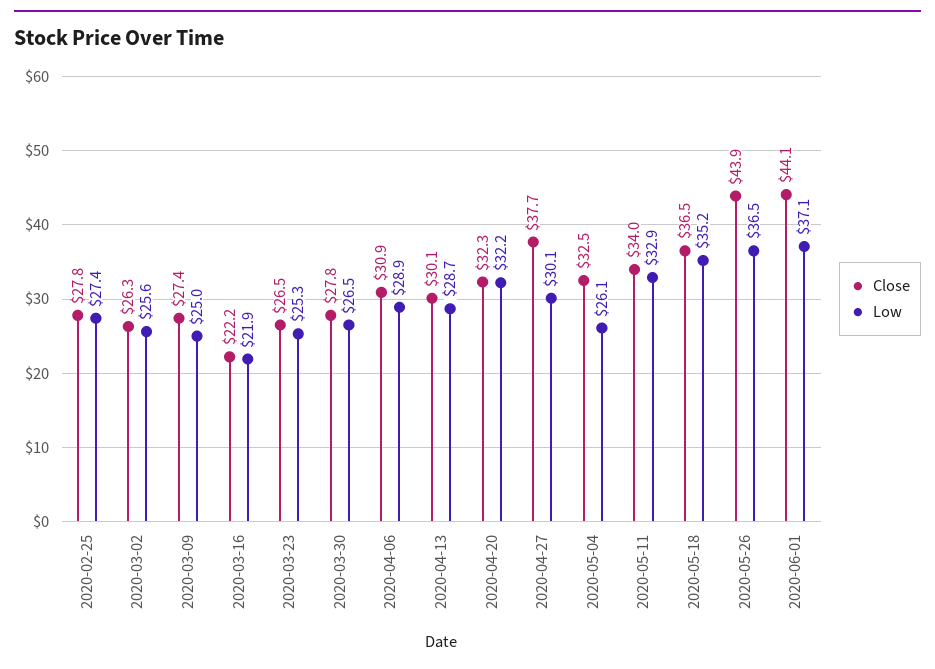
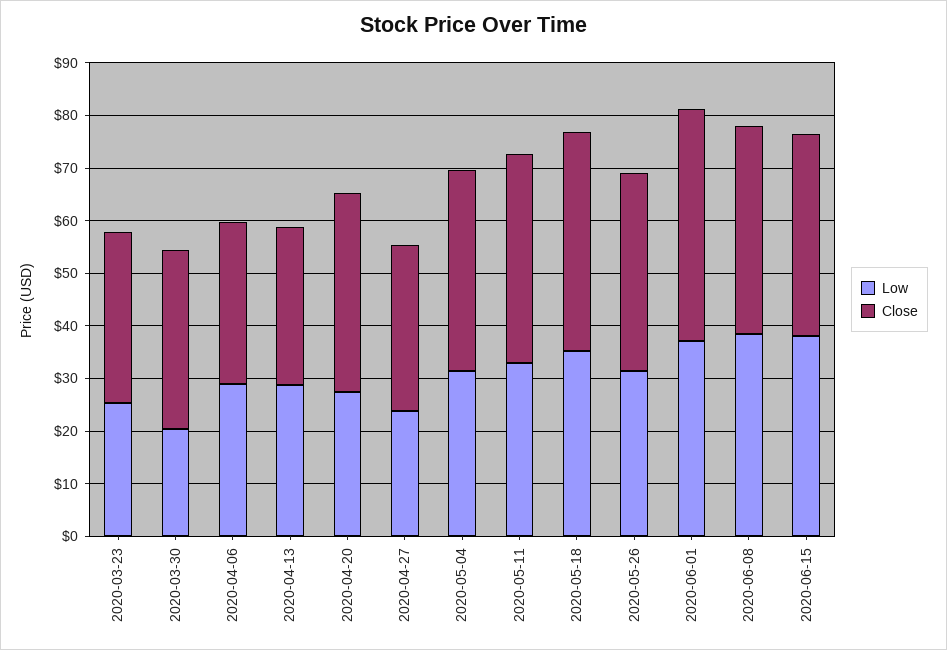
Close, 2020-02-25: 27.8 -> none
Low, 2020-02-25: 27.4 -> none
Close, 2020-03-02: 26.3 -> none
Low, 2020-03-02: 25.6 -> none
Close, 2020-03-09: 27.4 -> none
Low, 2020-03-09: 25 -> none
Close, 2020-03-16: 22.2 -> none
Low, 2020-03-16: 21.9 -> none
Close, 2020-03-23: 26.5 -> 32
Close, 2020-03-30: 27.8 -> 34
Low, 2020-03-30: 26.5 -> 20
Close, 2020-04-20: 32.3 -> 38
Low, 2020-04-20: 32.2 -> 28
Close, 2020-04-27: 37.7 -> 32
Low, 2020-04-27: 30.1 -> 24
Close, 2020-05-04: 32.5 -> 38
Low, 2020-05-04: 26.1 -> 32
Close, 2020-05-11: 34 -> 40
Close, 2020-05-18: 36.5 -> 42
Close, 2020-05-26: 43.9 -> 38
Low, 2020-05-26: 36.5 -> 32
Low, 2020-06-08: none -> 38
Close, 2020-06-08: none -> 40
Low, 2020-06-15: none -> 38
Close, 2020-06-15: none -> 38

